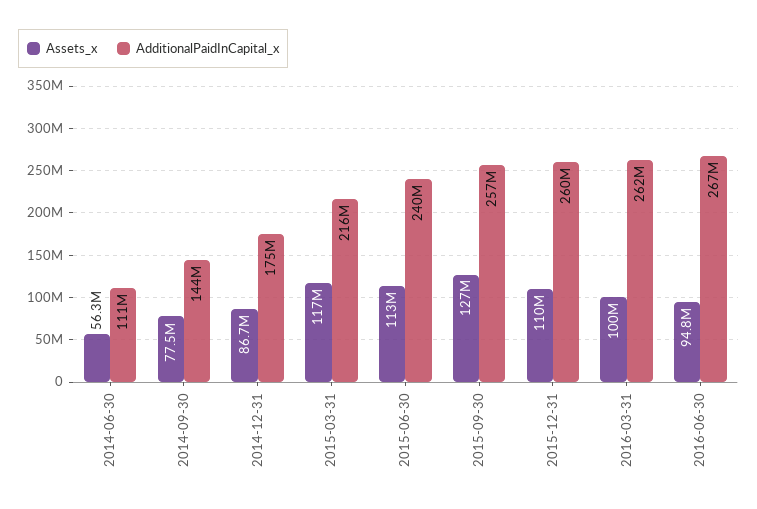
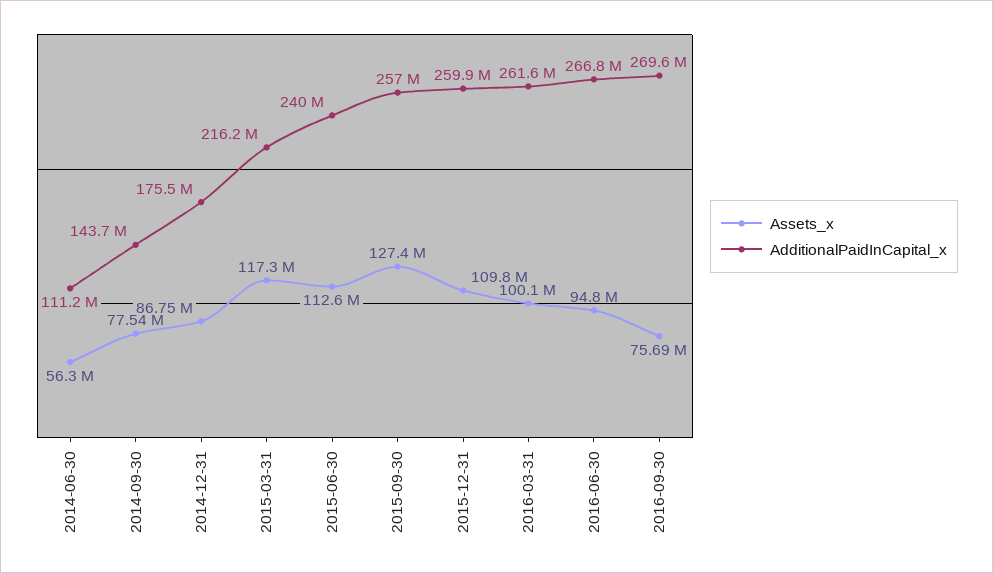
Assets_x, 2016-09-30: none -> 75690000
AdditionalPaidInCapital_x, 2016-09-30: none -> 269600000

